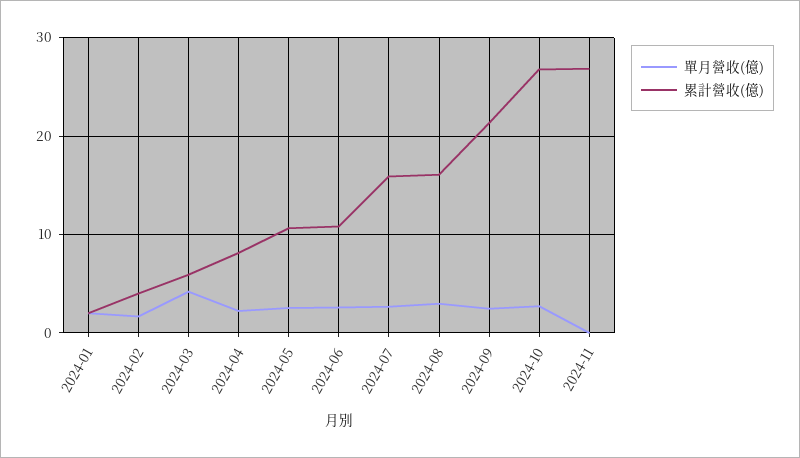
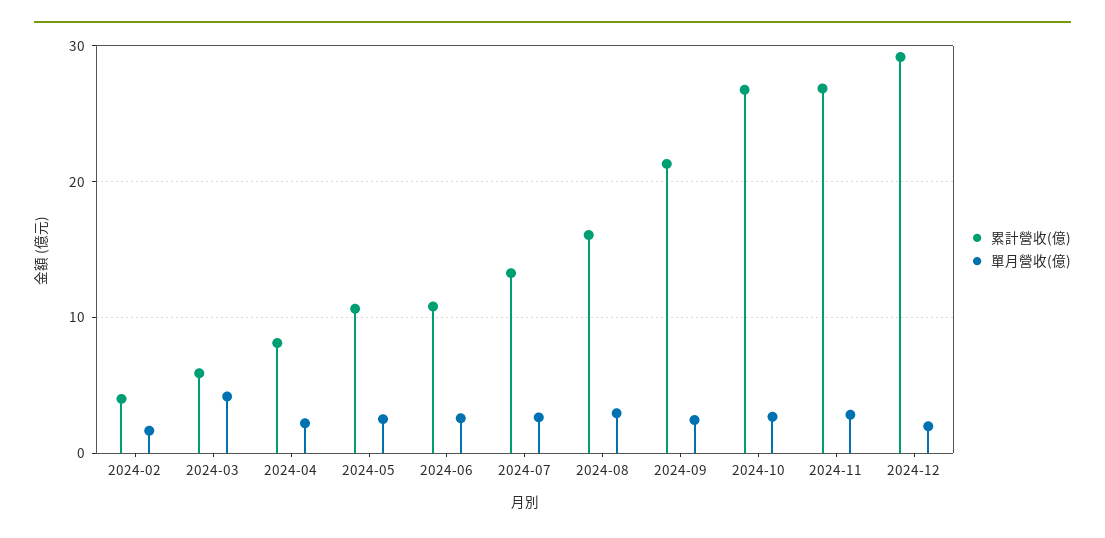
單月營收(億), 2024-01: 2 -> none
累計營收(億), 2024-01: 2 -> none
累計營收(億), 2024-07: 16 -> 13
單月營收(億), 2024-11: 0 -> 3
累計營收(億), 2024-12: none -> 29
單月營收(億), 2024-12: none -> 2

